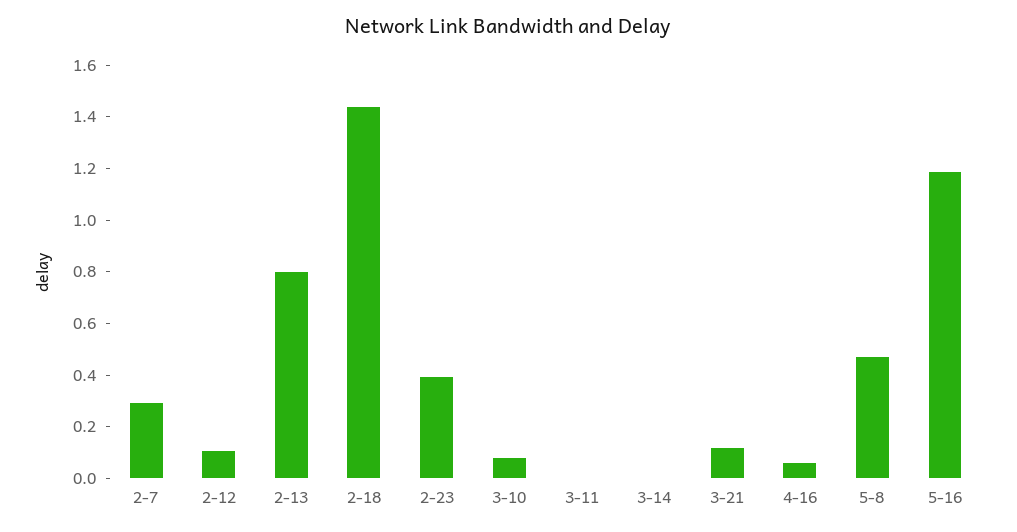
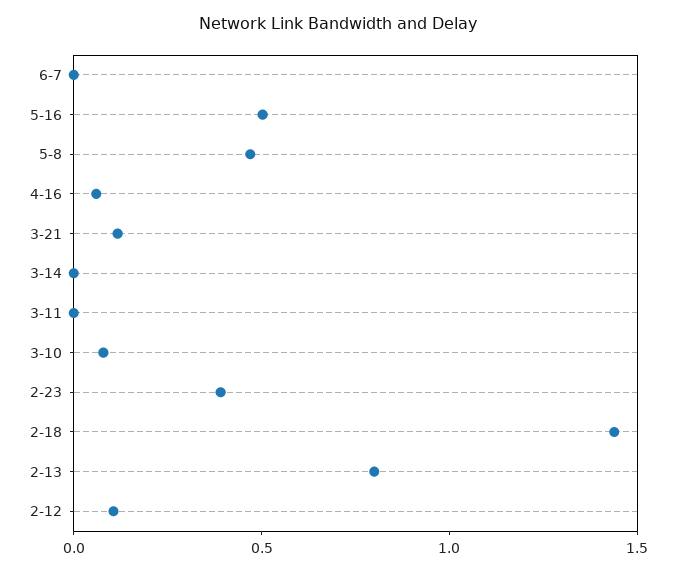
2-7: 0.3 -> none
5-16: 1.2 -> 0.5
6-7: none -> 0

